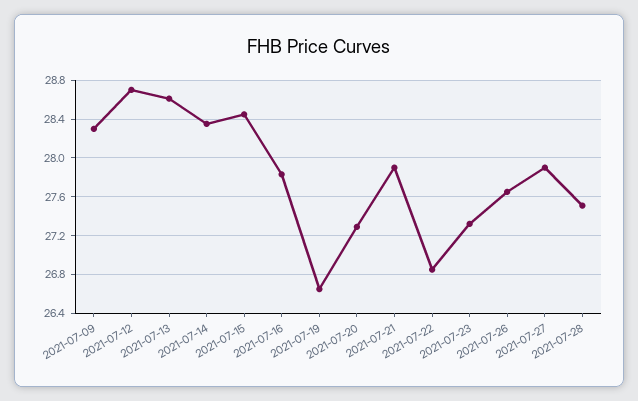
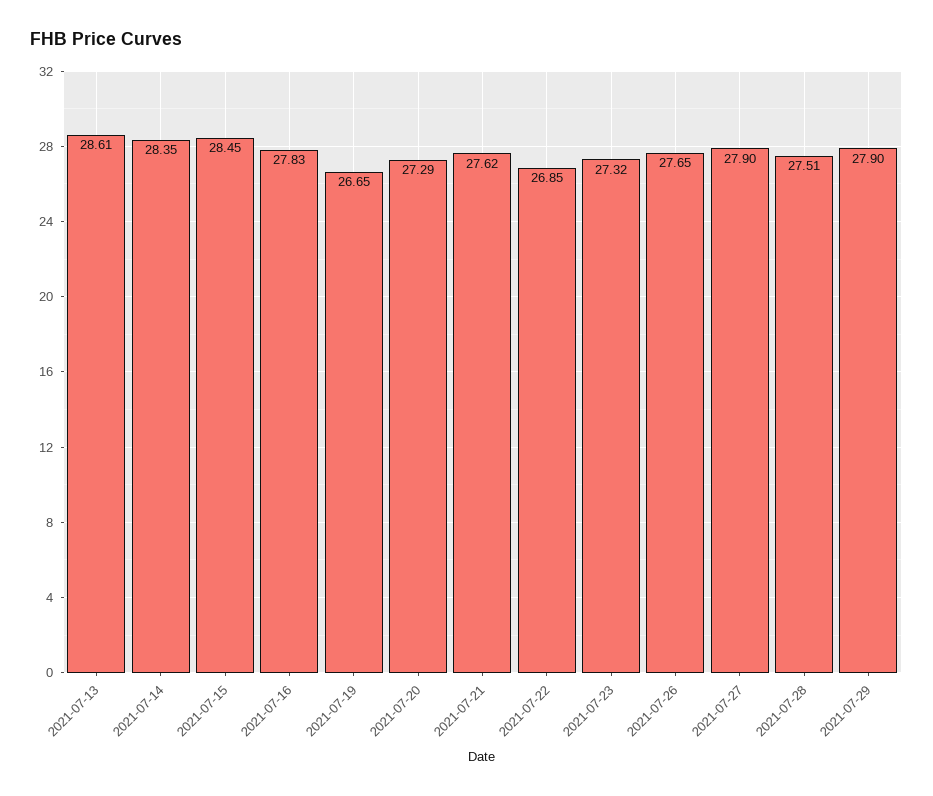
2021-07-09: 28.3 -> none
2021-07-12: 28.7 -> none
2021-07-21: 27.9 -> 27.62
2021-07-29: none -> 27.9

